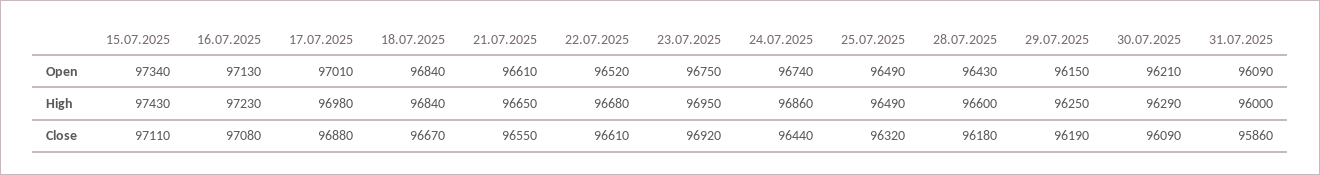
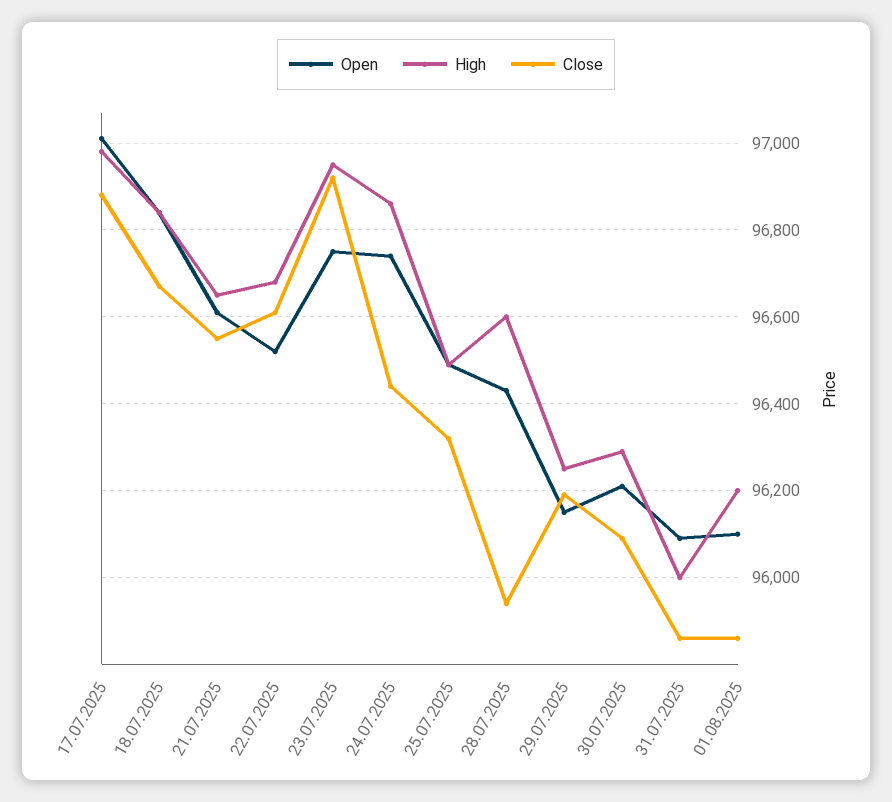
Open, 15.07.2025: 97340 -> none
Open, 16.07.2025: 97130 -> none
High, 15.07.2025: 97430 -> none
High, 16.07.2025: 97230 -> none
Close, 15.07.2025: 97110 -> none
Close, 16.07.2025: 97080 -> none
Close, 28.07.2025: 96180 -> 95940
Open, 01.08.2025: none -> 96100
High, 01.08.2025: none -> 96200
Close, 01.08.2025: none -> 95860

